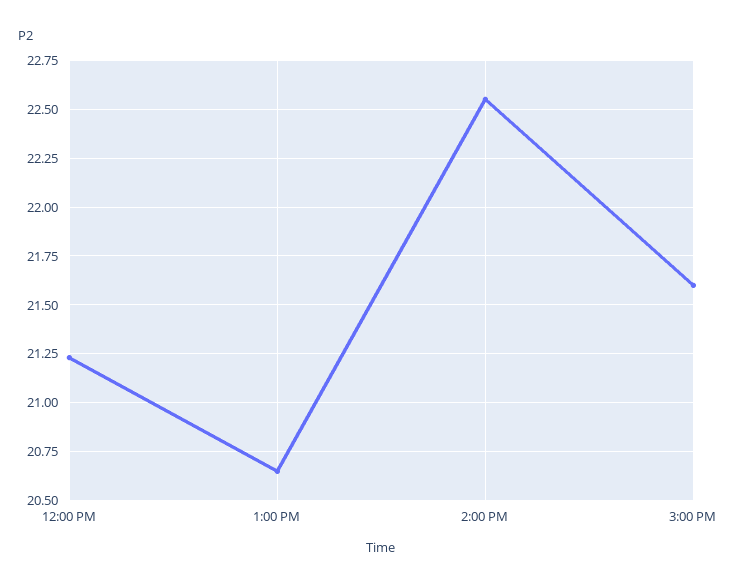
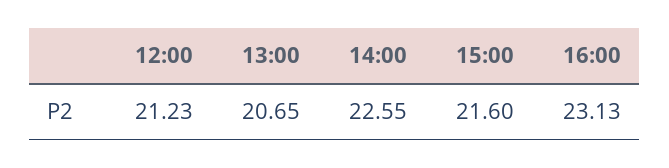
16:00: none -> 23.13

